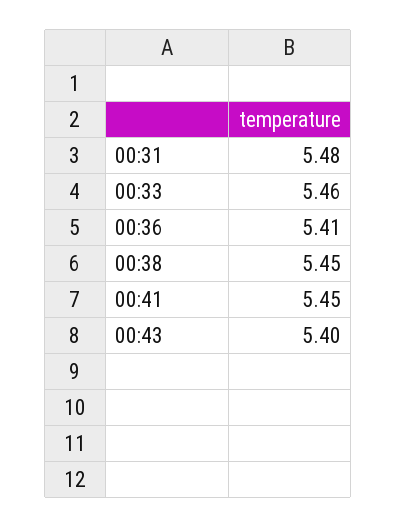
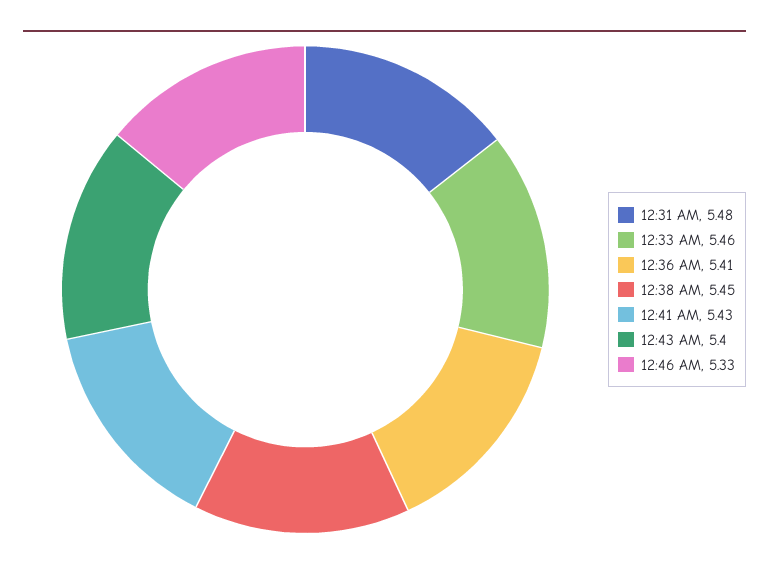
00:41: 5.45 -> 5.43
12:46 AM: none -> 5.33

